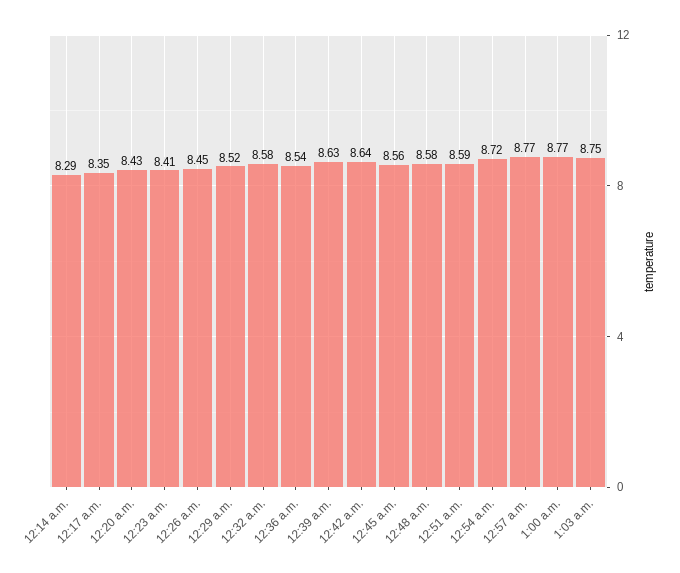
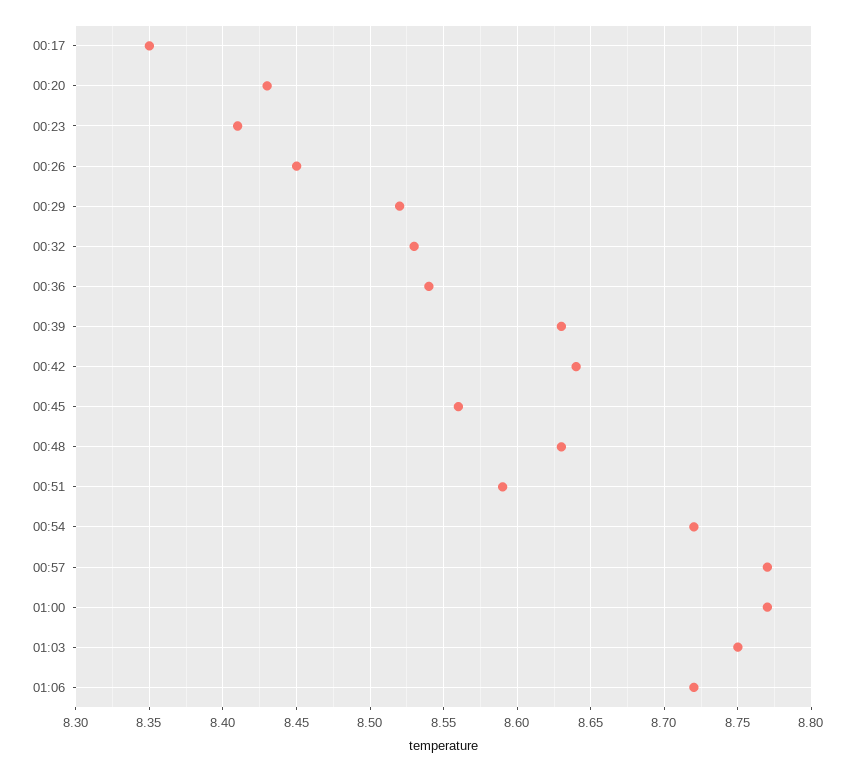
12:14 a.m.: 8.29 -> none
12:32 a.m.: 8.58 -> 8.53
12:48 a.m.: 8.58 -> 8.63
01:06: none -> 8.72

